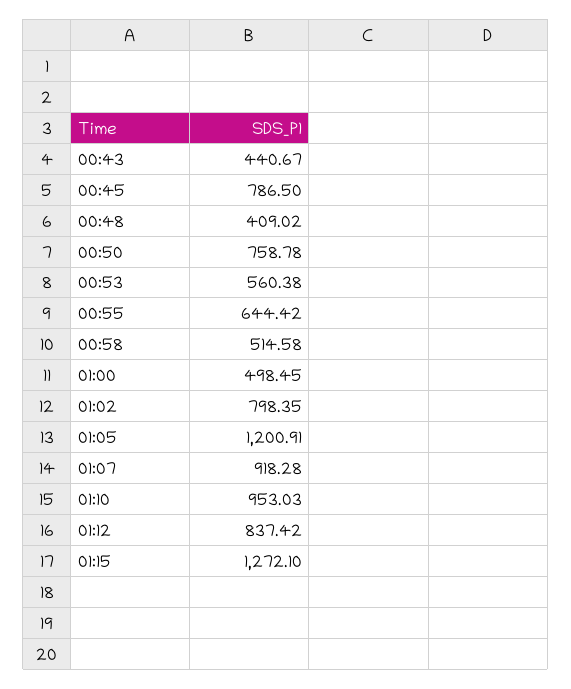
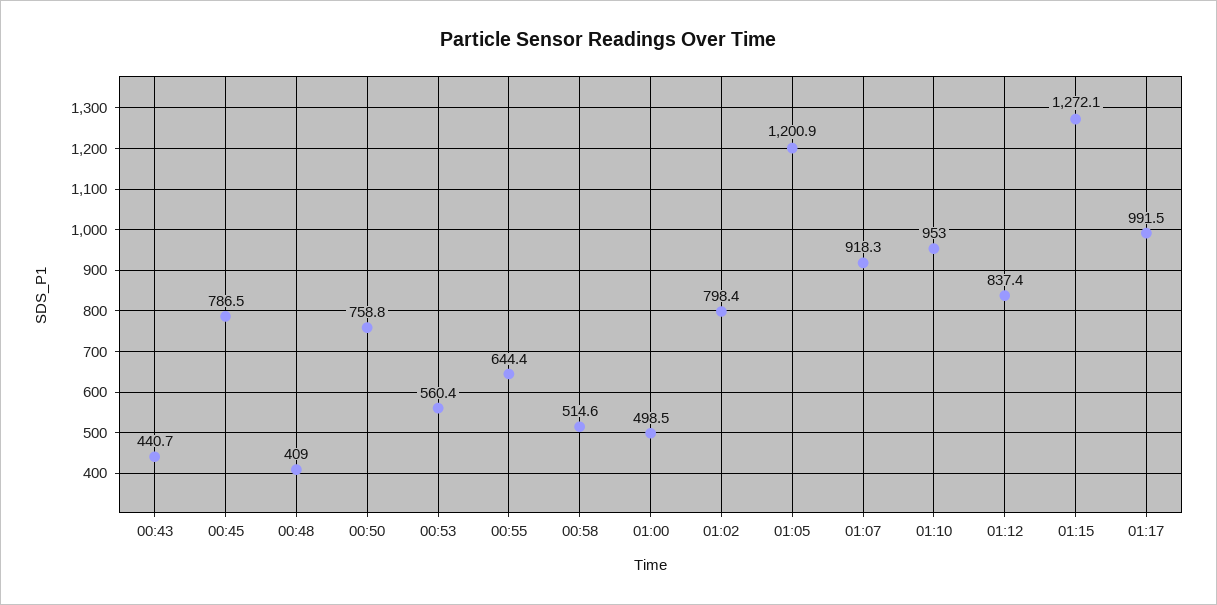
01:17: none -> 991.5

